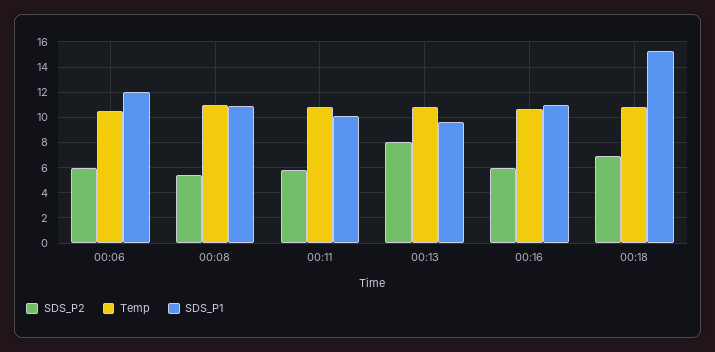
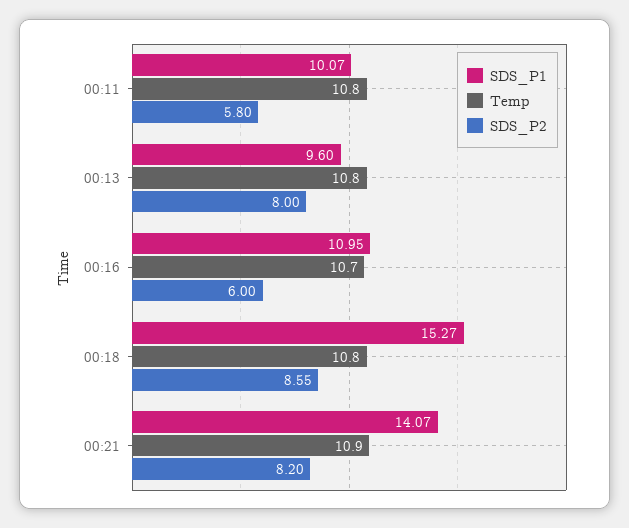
SDS_P2, 00:06: 6 -> none
Temp, 00:06: 10.5 -> none
SDS_P1, 00:06: 12 -> none
SDS_P2, 00:08: 5.5 -> none
Temp, 00:08: 11 -> none
SDS_P1, 00:08: 11 -> none
SDS_P2, 00:18: 7 -> 8.55
SDS_P1, 00:21: none -> 14.07
Temp, 00:21: none -> 10.9
SDS_P2, 00:21: none -> 8.2

